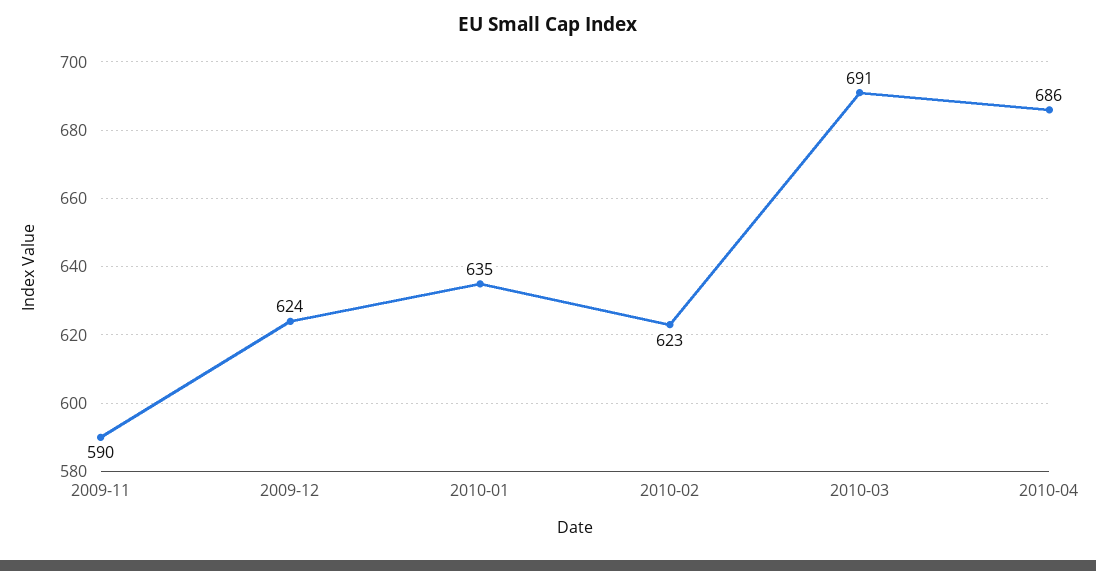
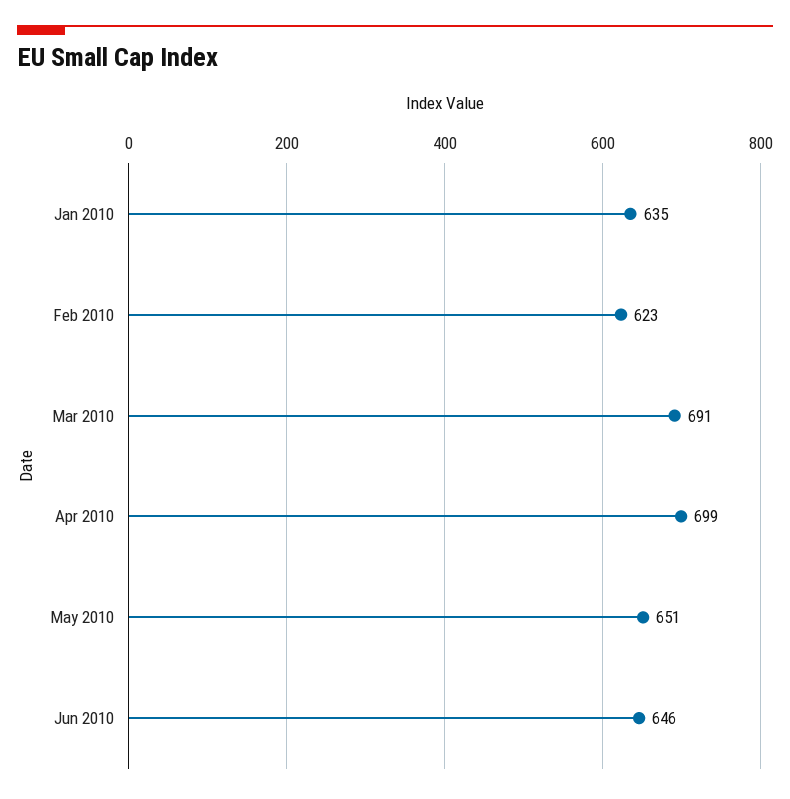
2009-11: 590 -> none
2009-12: 624 -> none
2010-04: 686 -> 699
May 2010: none -> 651
Jun 2010: none -> 646

